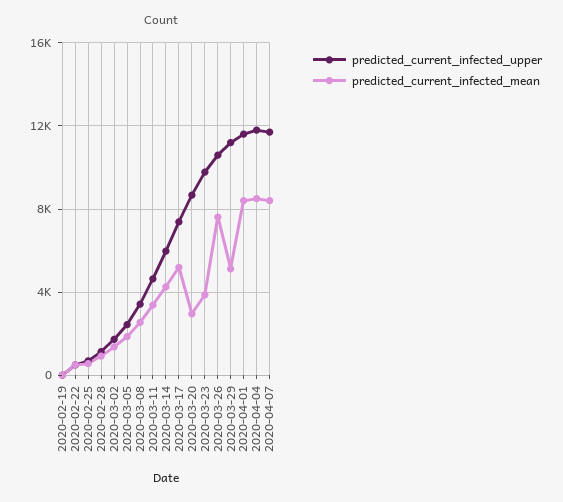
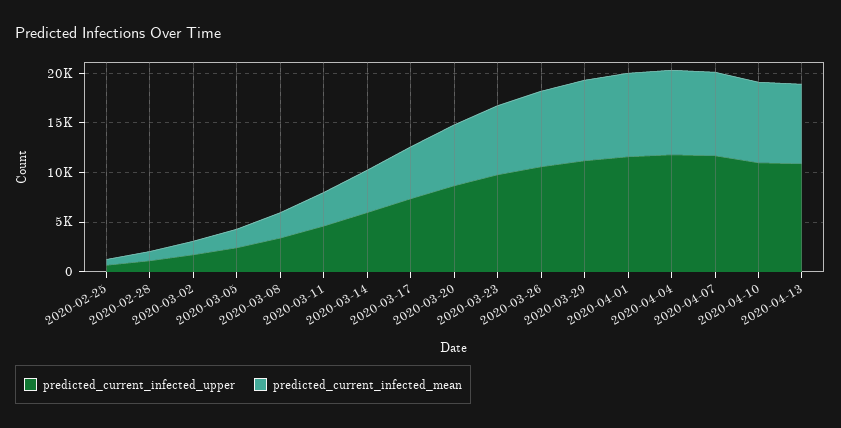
predicted_current_infected_upper, 2020-02-19: 0 -> none
predicted_current_infected_mean, 2020-02-19: 0 -> none
predicted_current_infected_upper, 2020-02-22: 500 -> none
predicted_current_infected_mean, 2020-02-22: 500 -> none
predicted_current_infected_mean, 2020-03-20: 3000 -> 6000
predicted_current_infected_mean, 2020-03-23: 4000 -> 7000
predicted_current_infected_mean, 2020-03-29: 5000 -> 8000
predicted_current_infected_upper, 2020-04-10: none -> 11000
predicted_current_infected_mean, 2020-04-10: none -> 8000
predicted_current_infected_upper, 2020-04-13: none -> 11000
predicted_current_infected_mean, 2020-04-13: none -> 8000

